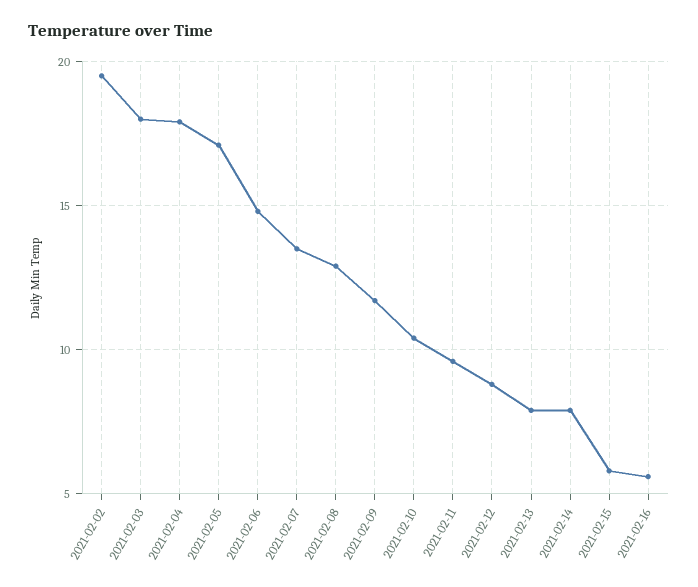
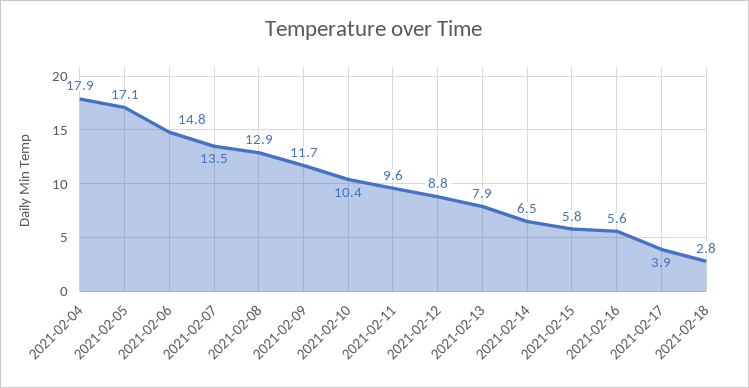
2021-02-02: 19.5 -> none
2021-02-03: 18 -> none
2021-02-14: 8 -> 6.5
2021-02-17: none -> 3.9
2021-02-18: none -> 2.8

